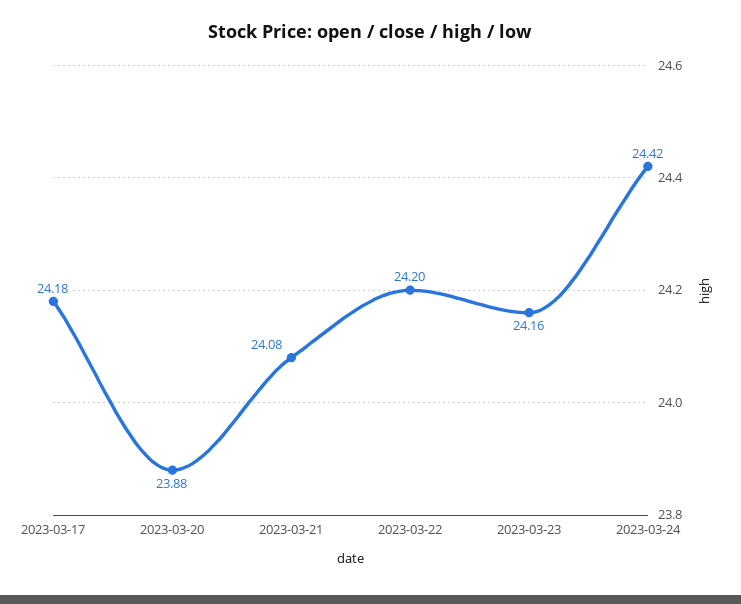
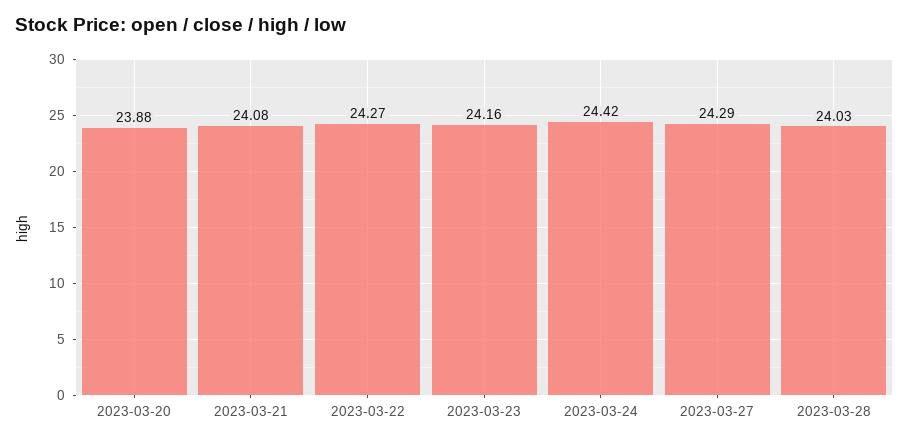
2023-03-17: 24.18 -> none
2023-03-22: 24.2 -> 24.27
2023-03-27: none -> 24.29
2023-03-28: none -> 24.03

